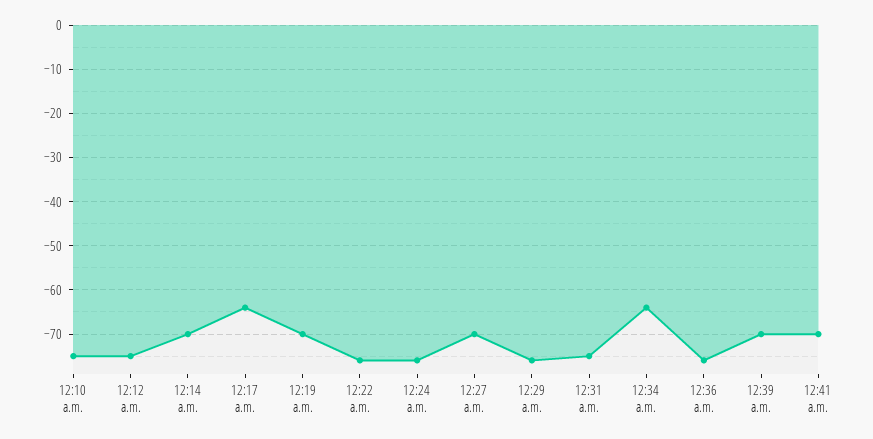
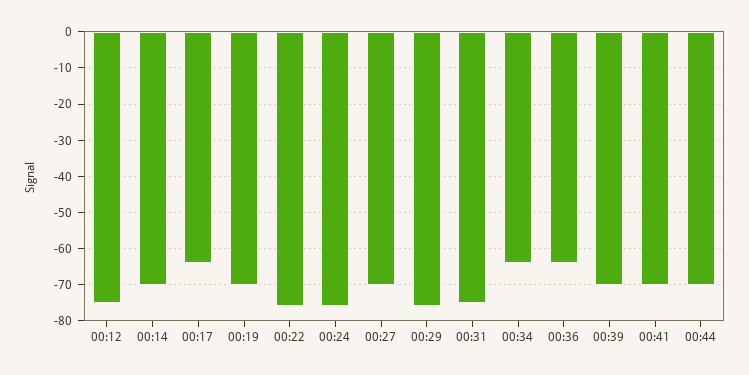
12:10 a.m.: -75 -> none
12:36 a.m.: -75 -> -65
00:44: none -> -70

